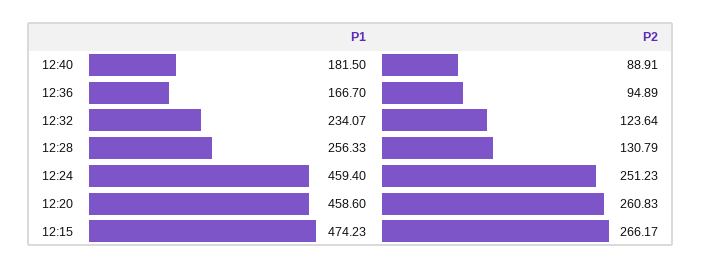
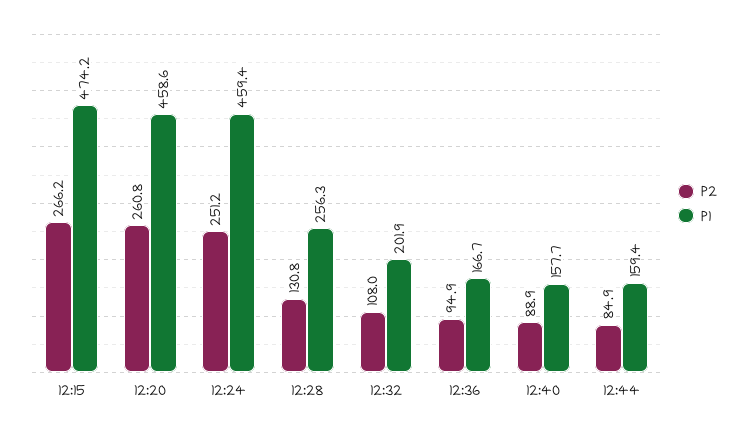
P1, 12:40: 181.5 -> 157.7
P1, 12:32: 234.07 -> 201.9
P2, 12:32: 123.64 -> 108
P2, 12:44: none -> 84.9
P1, 12:44: none -> 159.4

